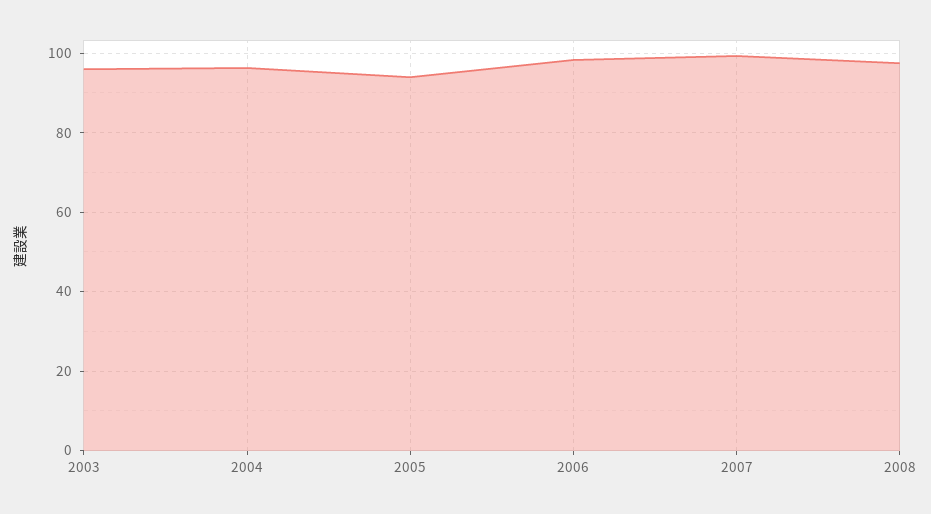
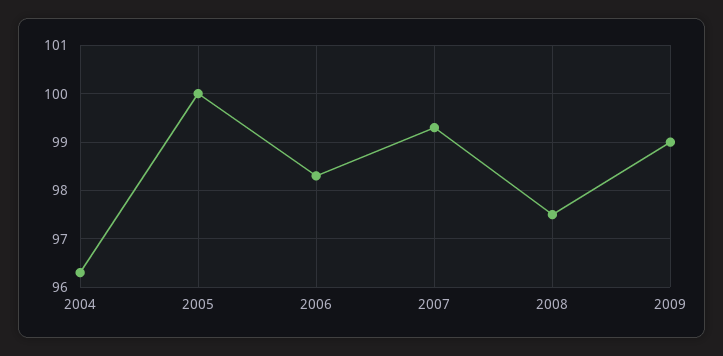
2003: 96 -> none
2005: 94 -> 100
2009: none -> 99

